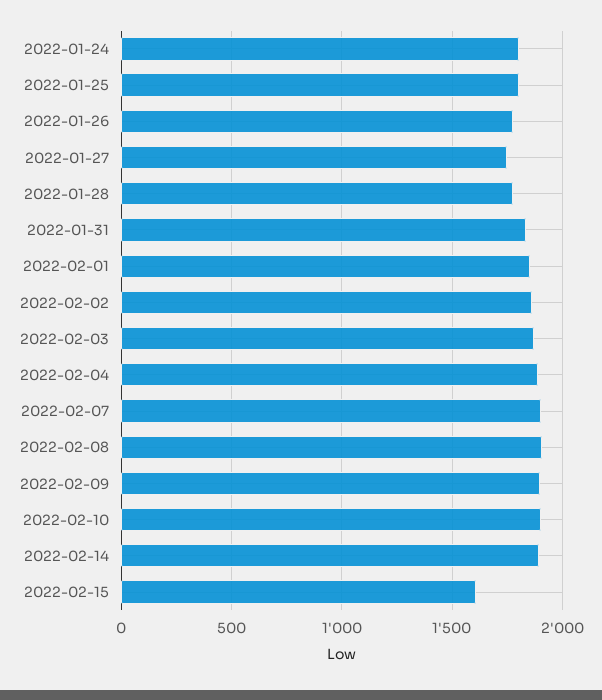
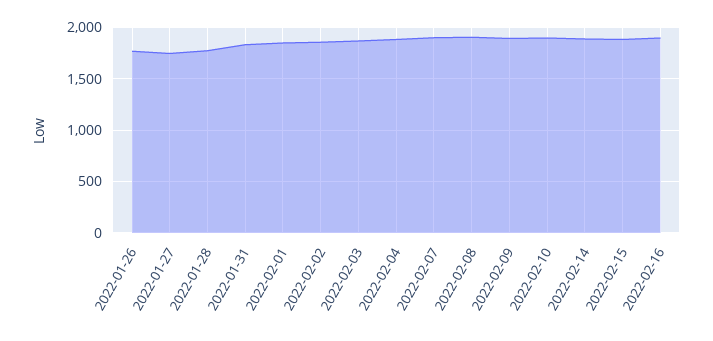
2022-01-24: 1800 -> none
2022-01-25: 1800 -> none
2022-02-15: 1600 -> 1900
2022-02-16: none -> 1900

